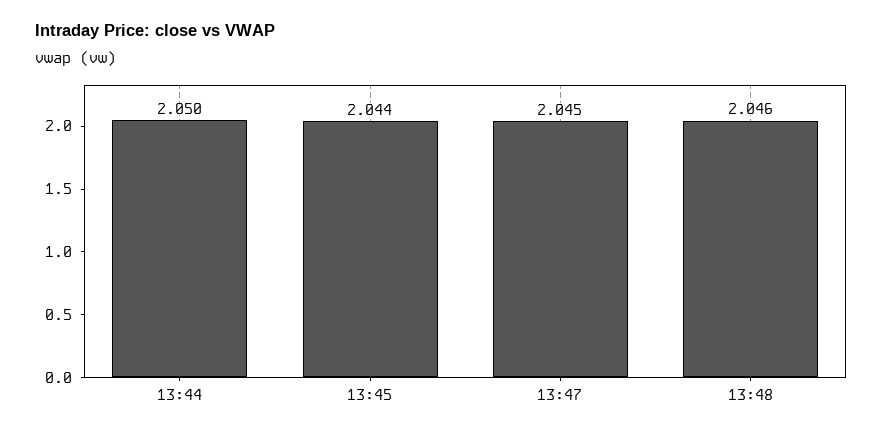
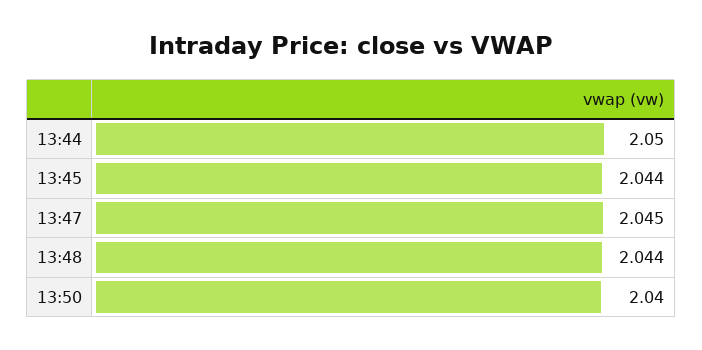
13:48: 2.046 -> 2.044
13:50: none -> 2.04

